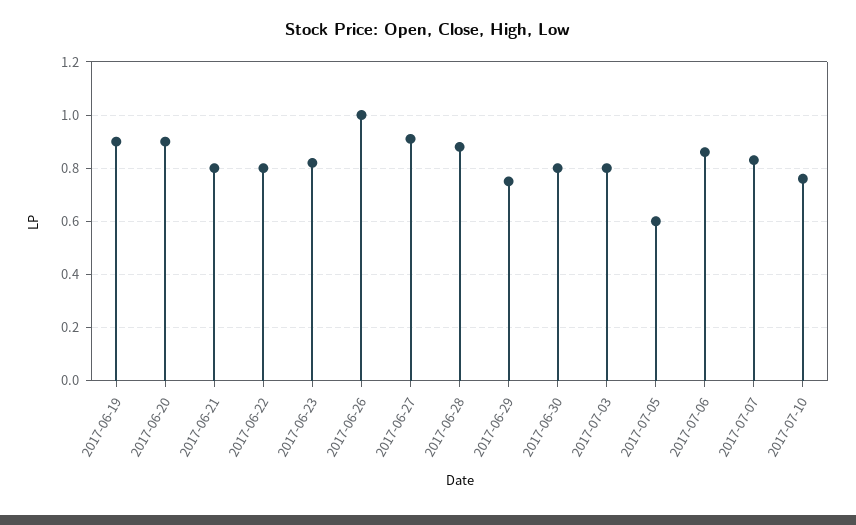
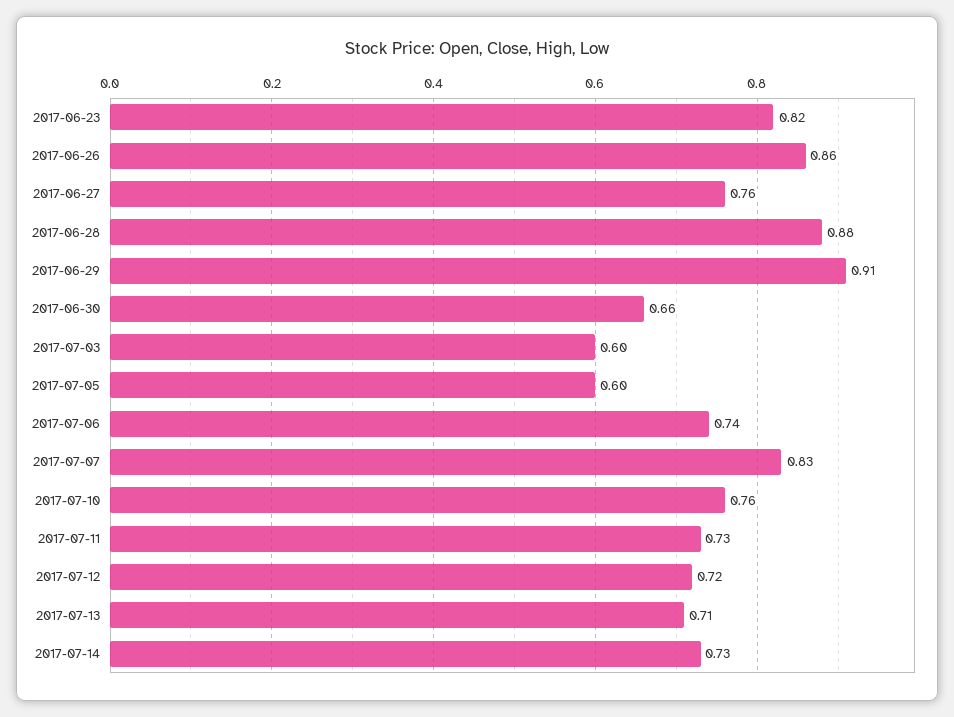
2017-06-19: 0.9 -> none
2017-06-20: 0.9 -> none
2017-06-21: 0.8 -> none
2017-06-22: 0.8 -> none
2017-06-26: 1 -> 0.86
2017-06-27: 0.9 -> 0.76
2017-06-29: 0.75 -> 0.91
2017-06-30: 0.8 -> 0.66
2017-07-03: 0.8 -> 0.6
2017-07-06: 0.85 -> 0.74
2017-07-11: none -> 0.73
2017-07-12: none -> 0.72
2017-07-13: none -> 0.71
2017-07-14: none -> 0.73

